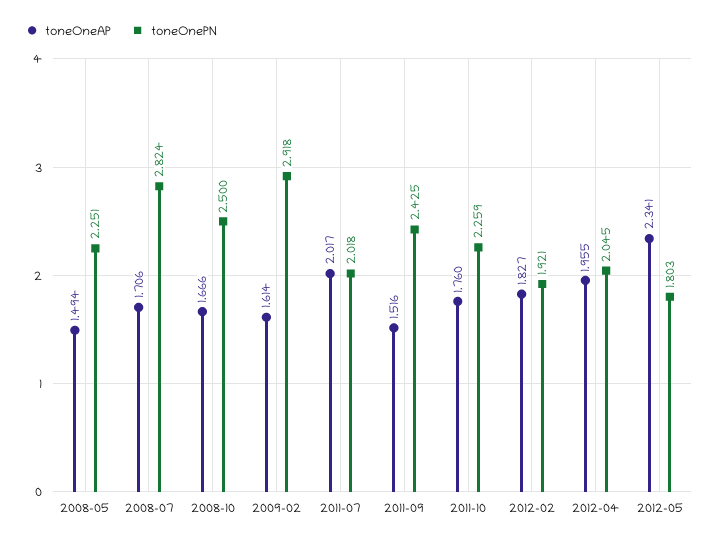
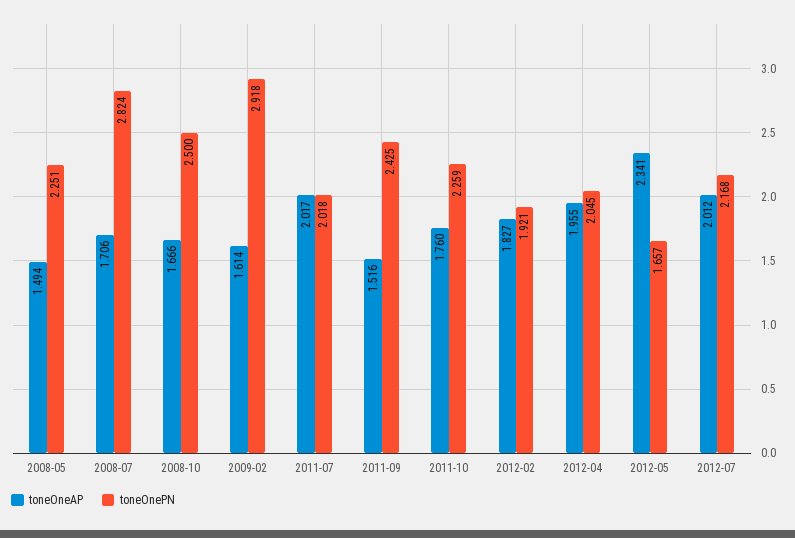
toneOnePN, 2012-05: 1.803 -> 1.657
toneOneAP, 2012-07: none -> 2.012
toneOnePN, 2012-07: none -> 2.168

